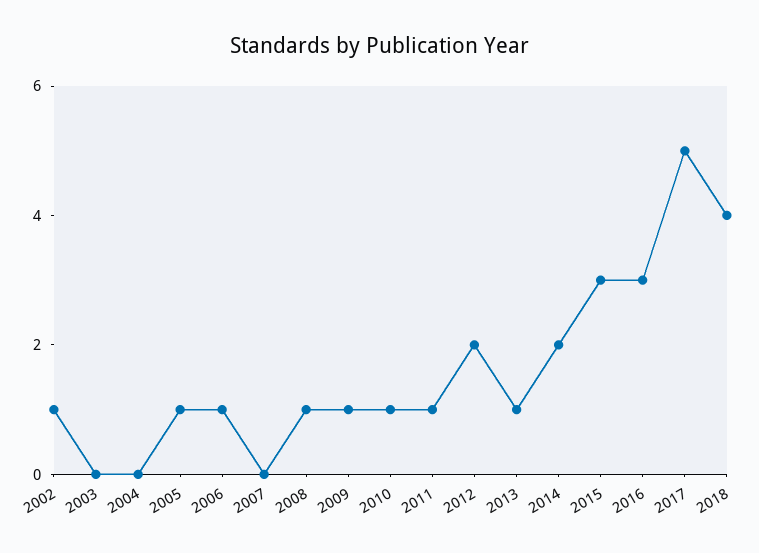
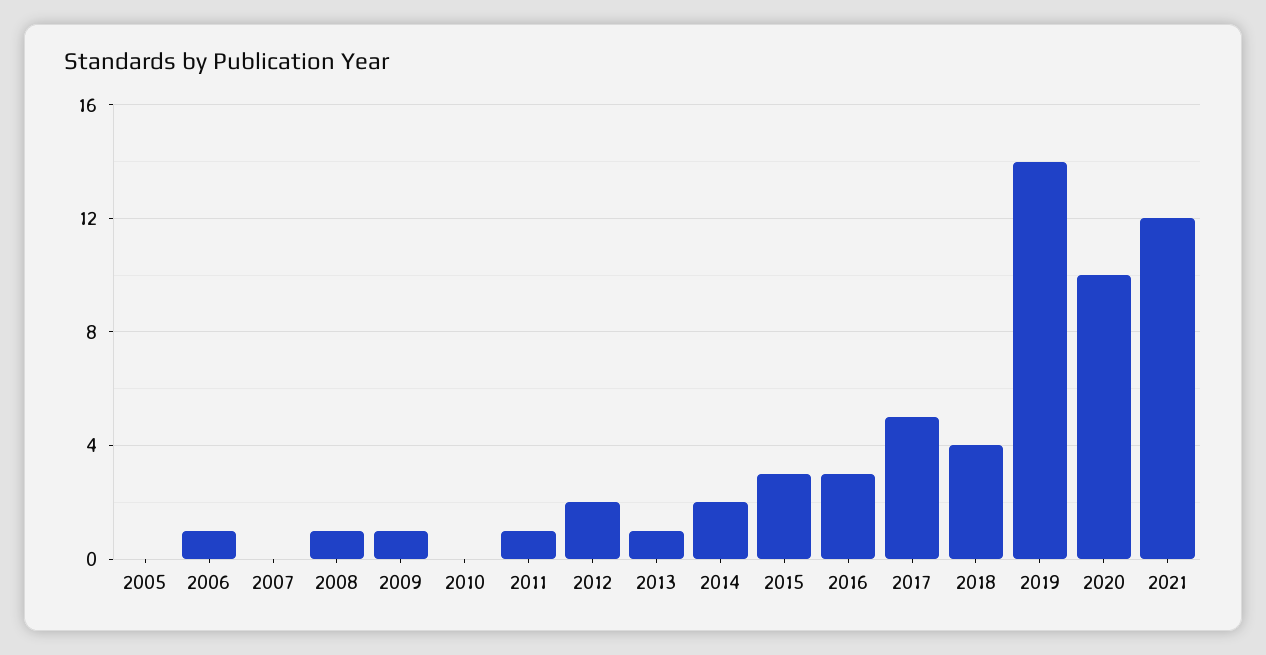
2002: 1 -> none
2003: 0 -> none
2004: 0 -> none
2005: 1 -> 0
2010: 1 -> 0
2019: none -> 14
2020: none -> 10
2021: none -> 12

